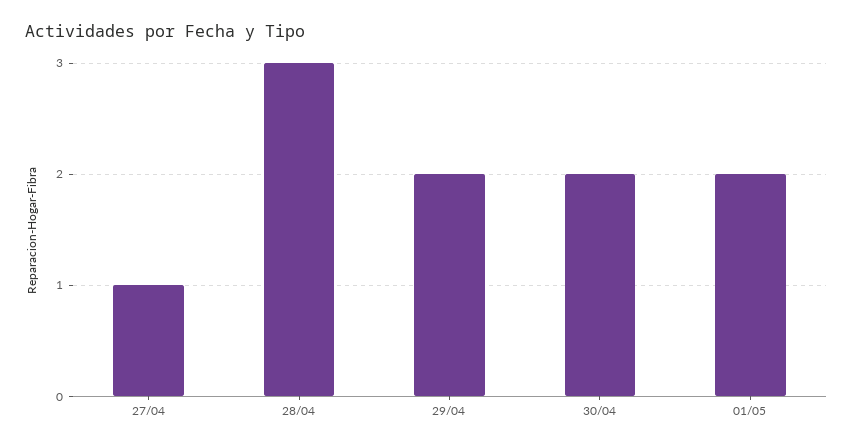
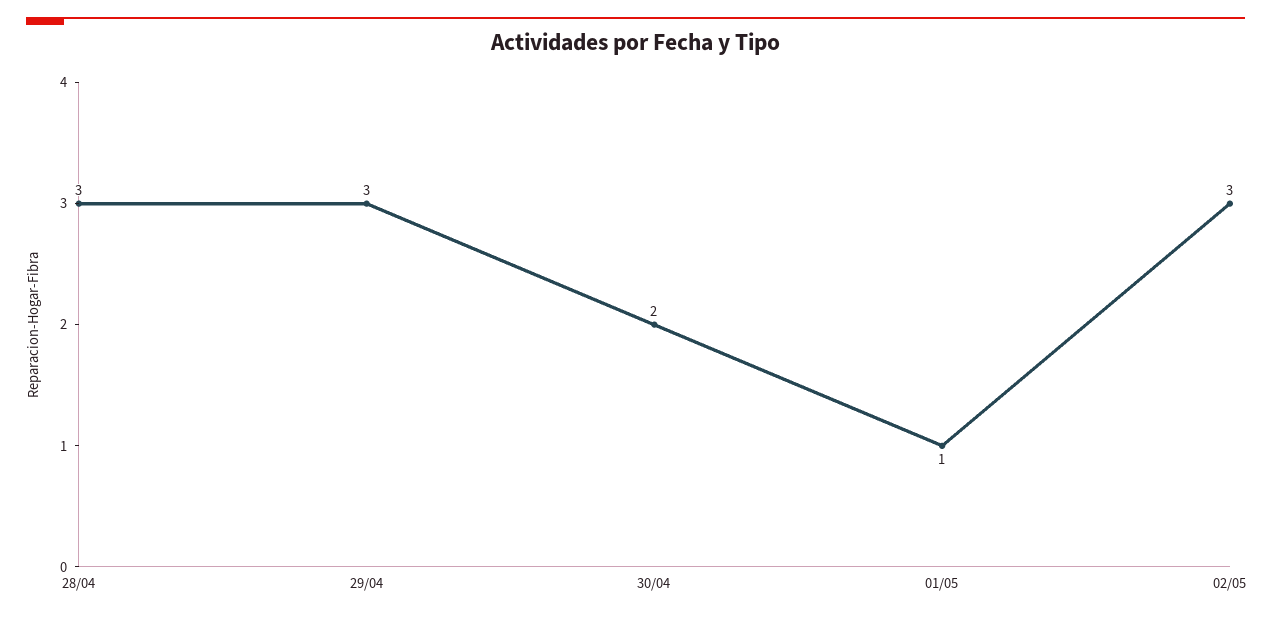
27/04: 1 -> none
29/04: 2 -> 3
01/05: 2 -> 1
02/05: none -> 3

